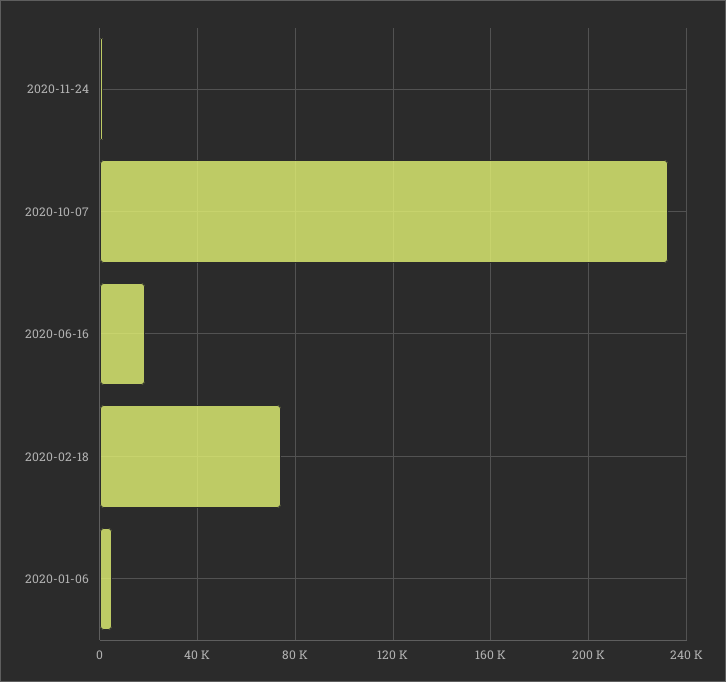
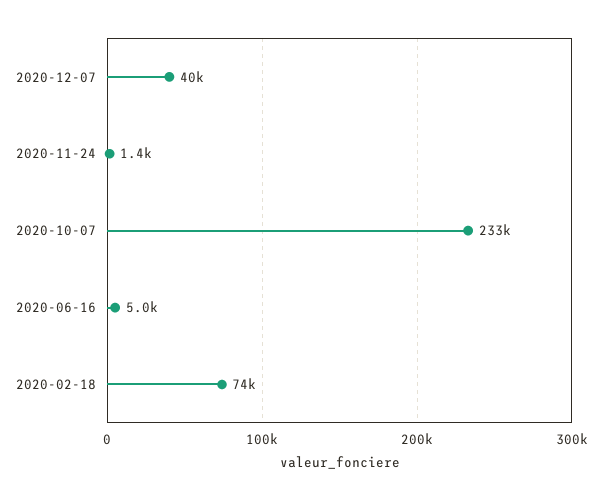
2020-06-16: 20000 -> 5000
2020-01-06: 5000 -> none
2020-12-07: none -> 40000

